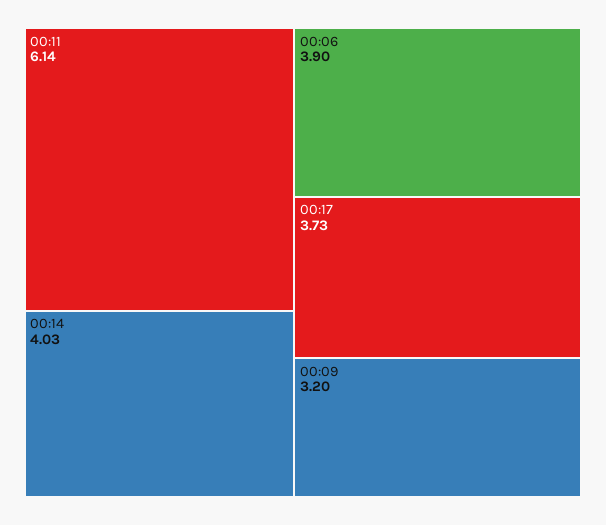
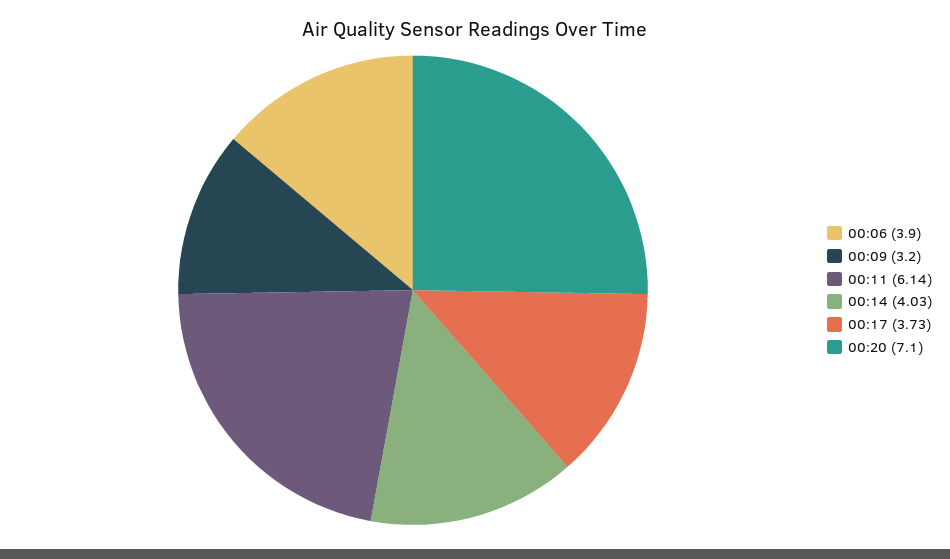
00:20: none -> 7.1

